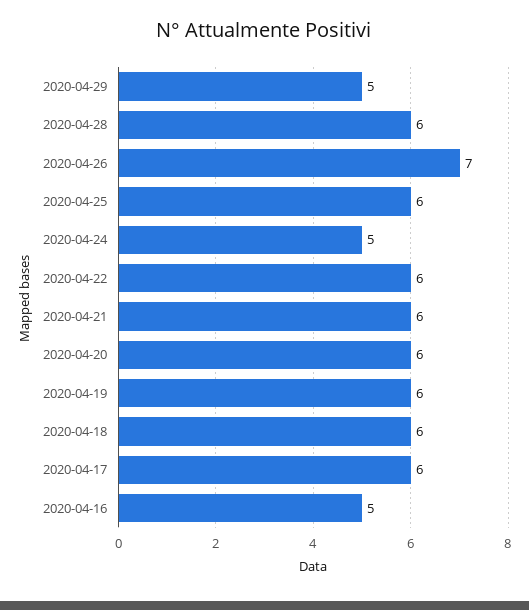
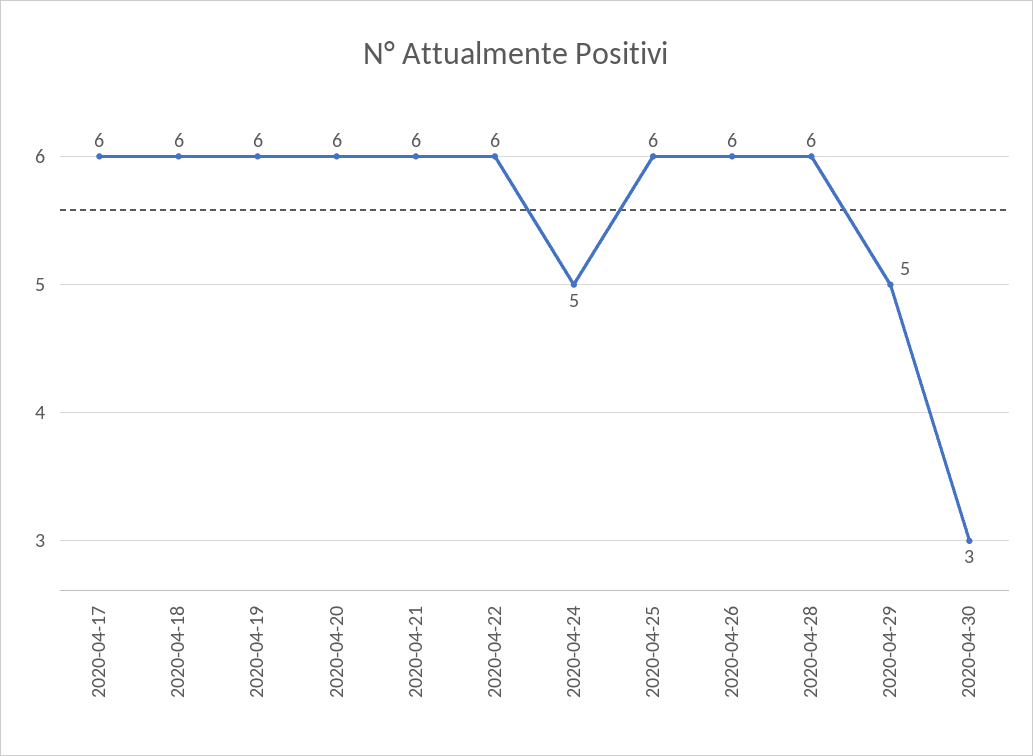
2020-04-26: 7 -> 6
2020-04-16: 5 -> none
2020-04-30: none -> 3

